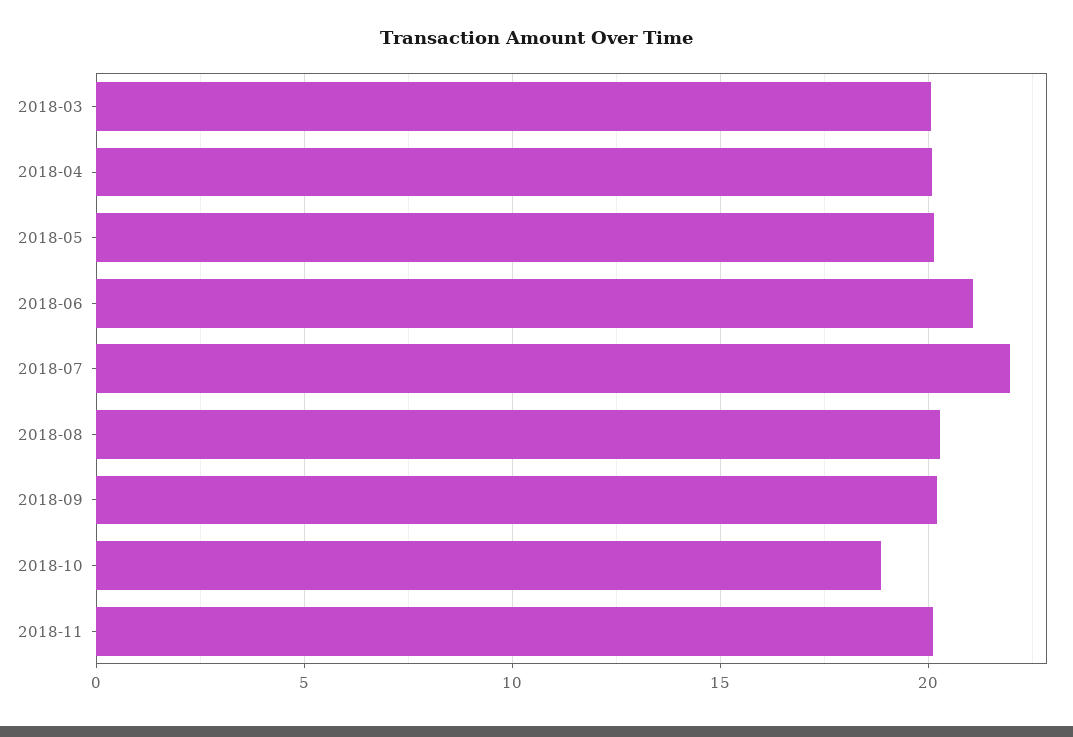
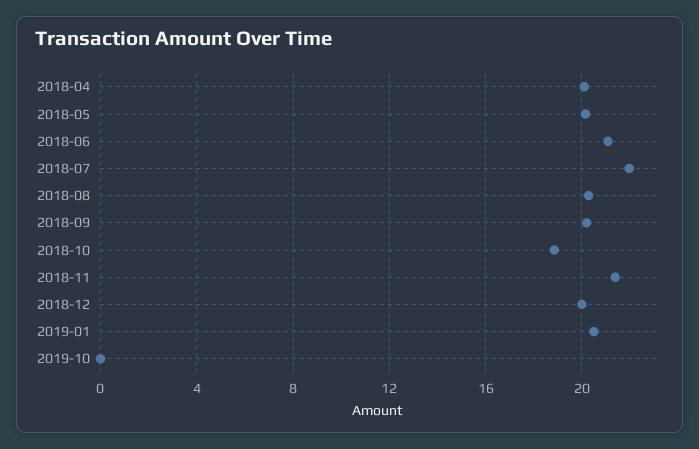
2018-03: 20 -> none
2018-11: 20 -> 21.5
2018-12: none -> 20
2019-01: none -> 20.5
2019-10: none -> 0

